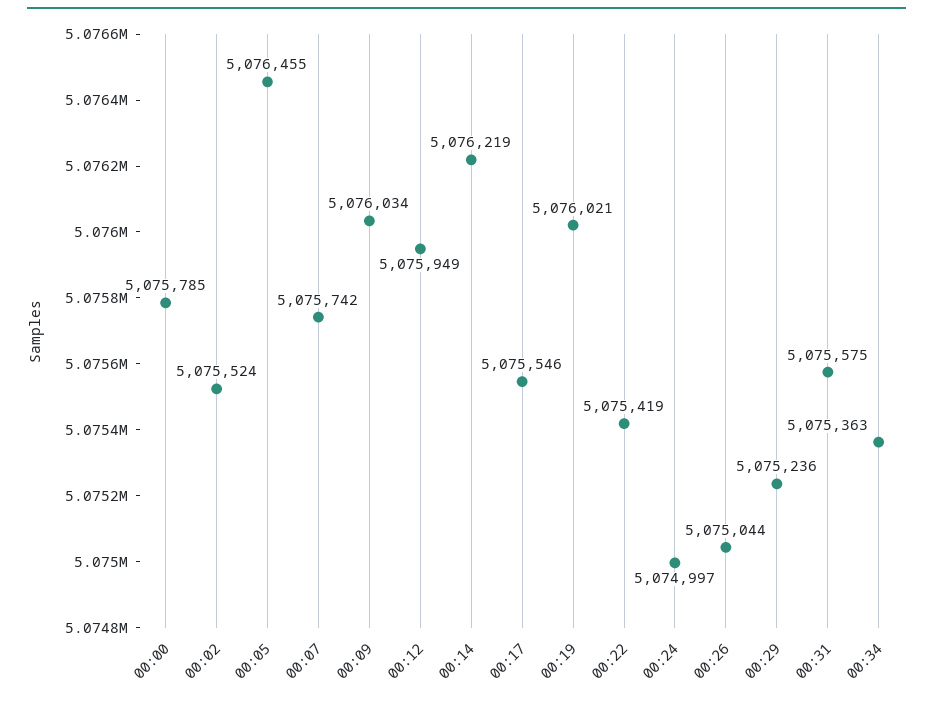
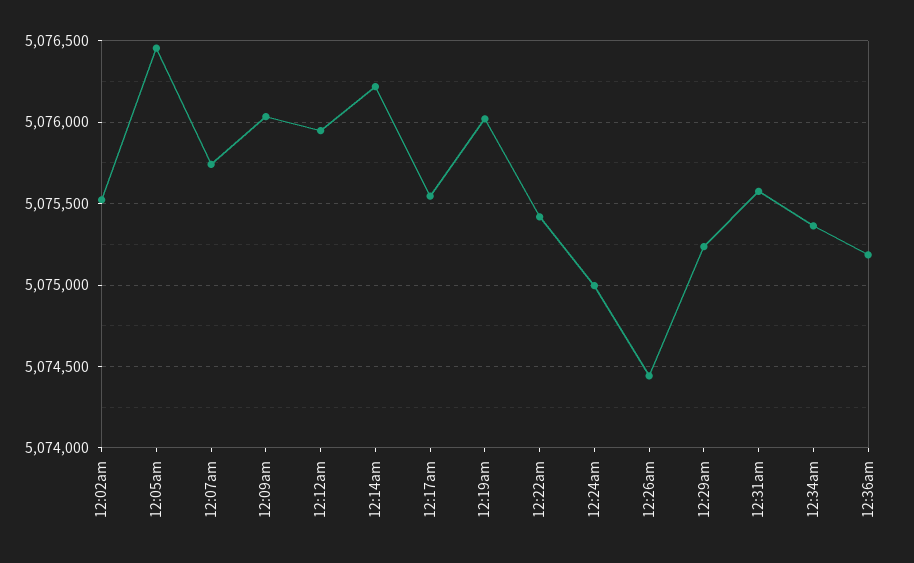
00:00: 5075785 -> none
00:26: 5075044 -> 5074450
12:36am: none -> 5075200

